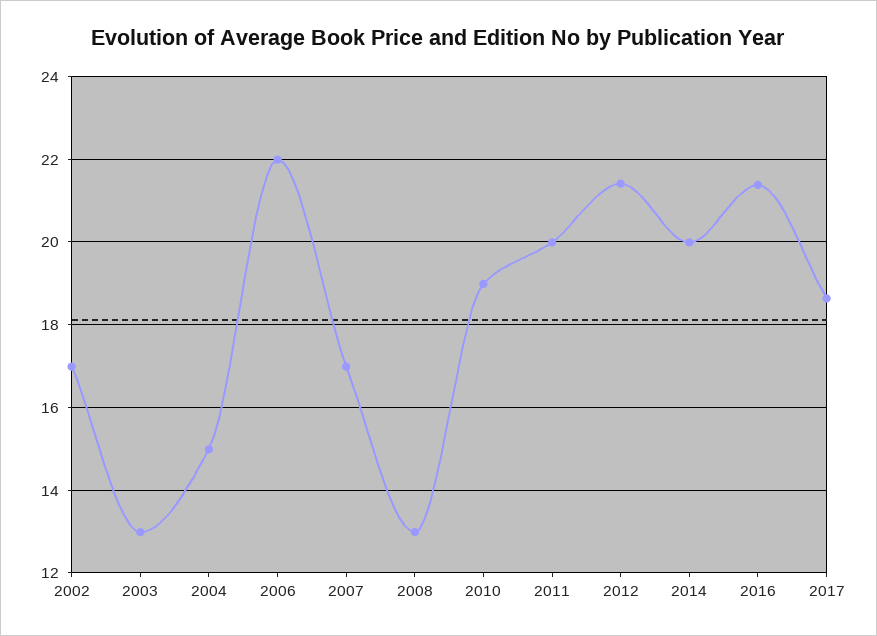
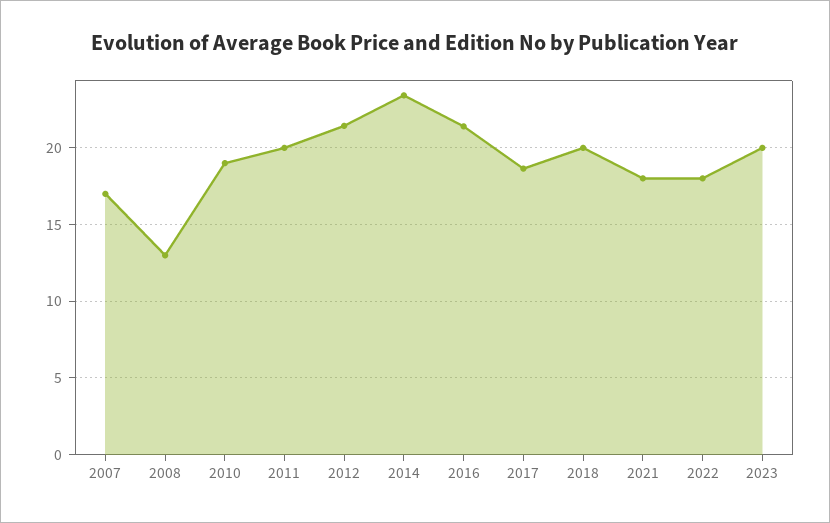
2002: 17 -> none
2003: 13 -> none
2004: 15 -> none
2006: 22 -> none
2014: 20 -> 23.5
2018: none -> 20
2021: none -> 18
2022: none -> 18
2023: none -> 20

